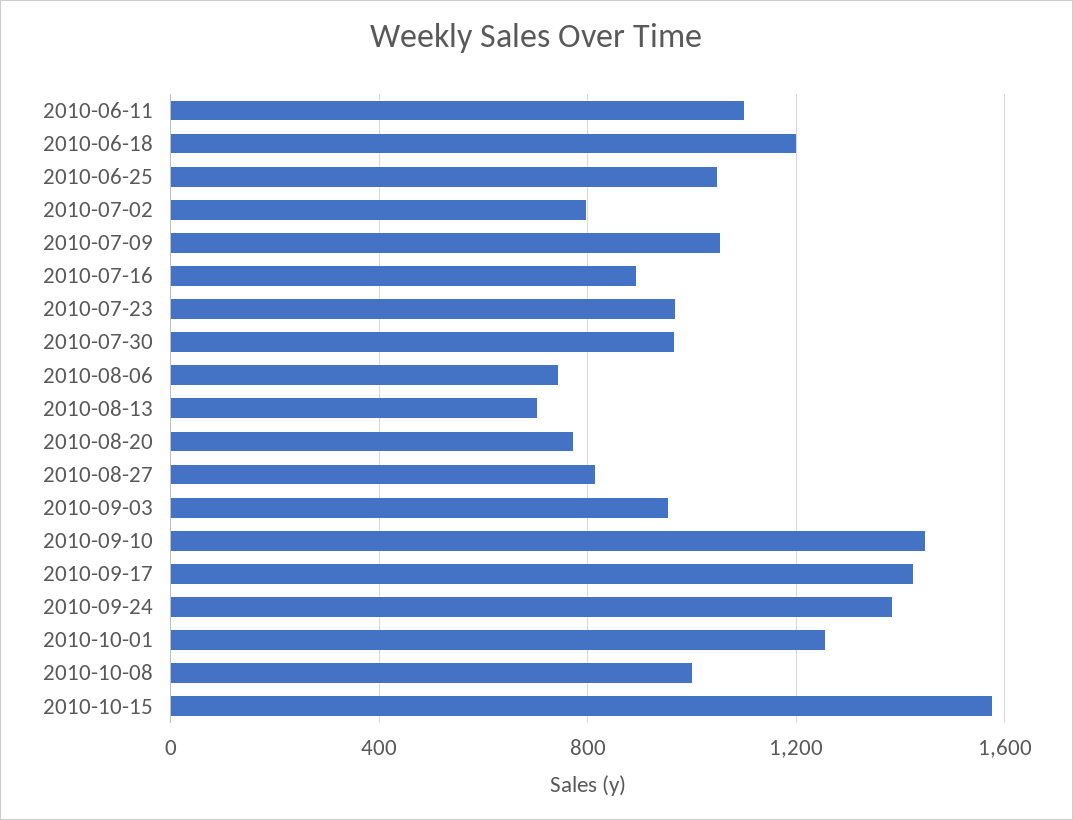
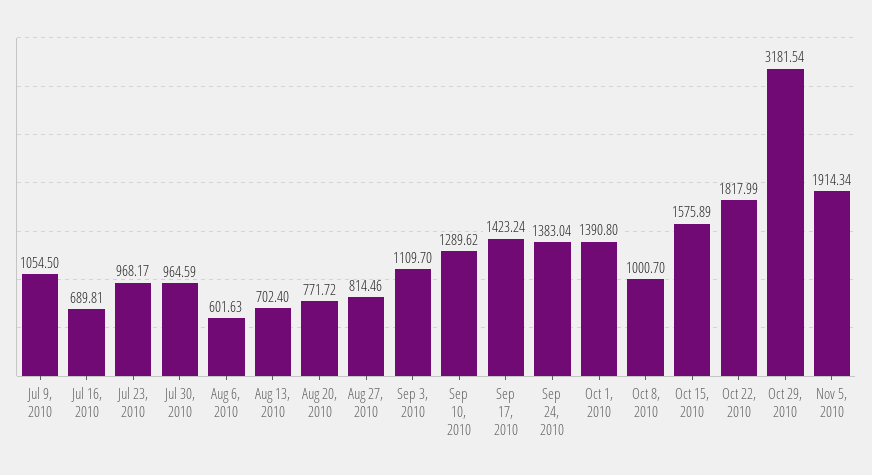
2010-06-11: 1100 -> none
2010-06-18: 1200 -> none
2010-06-25: 1050 -> none
2010-07-02: 800 -> none
2010-07-16: 900 -> 689.81
2010-08-06: 750 -> 601.63
2010-09-03: 950 -> 1109.7
2010-09-10: 1450 -> 1289.62
2010-10-01: 1250 -> 1390.8
Oct 22, 2010: none -> 1817.99
Oct 29, 2010: none -> 3181.54
Nov 5, 2010: none -> 1914.34

